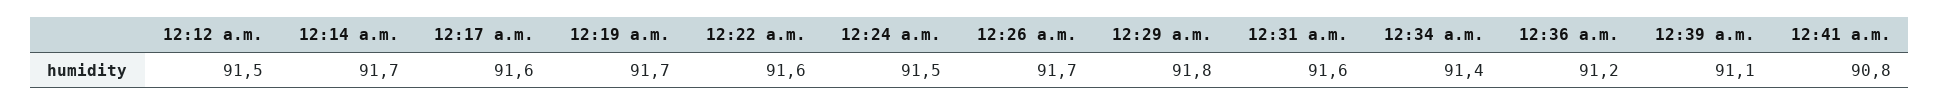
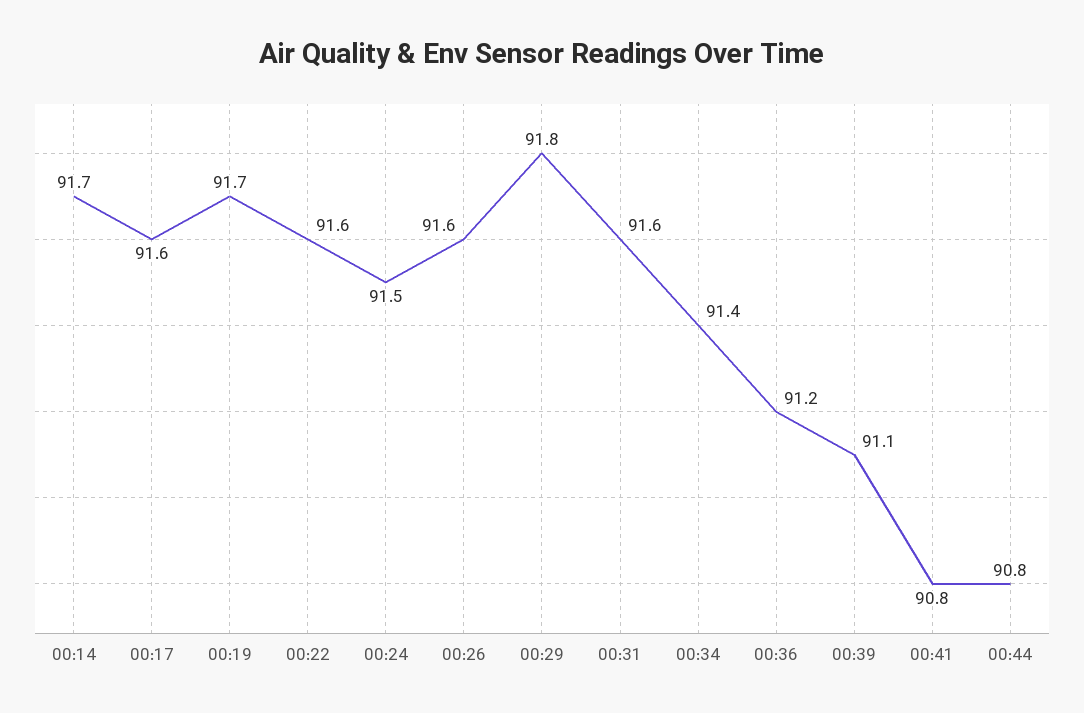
12:12 a.m.: 91.5 -> none
12:26 a.m.: 91.7 -> 91.6
00:44: none -> 90.8

